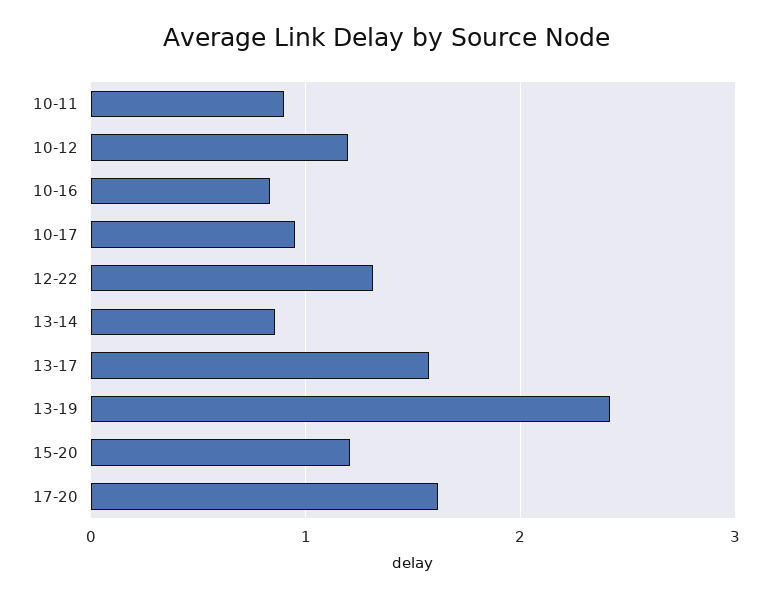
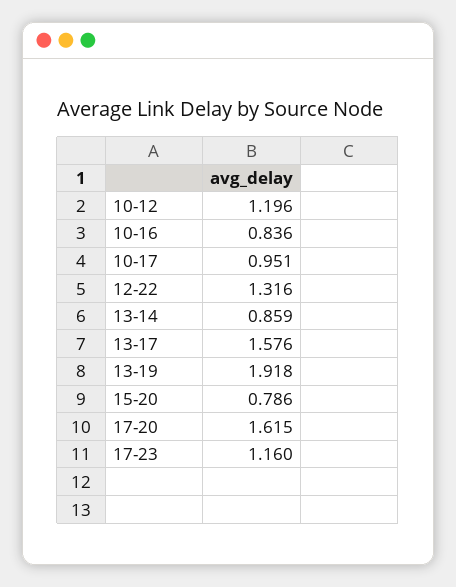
10-11: 0.9 -> none
13-19: 2.4 -> 1.918
15-20: 1.2 -> 0.786
17-23: none -> 1.16

